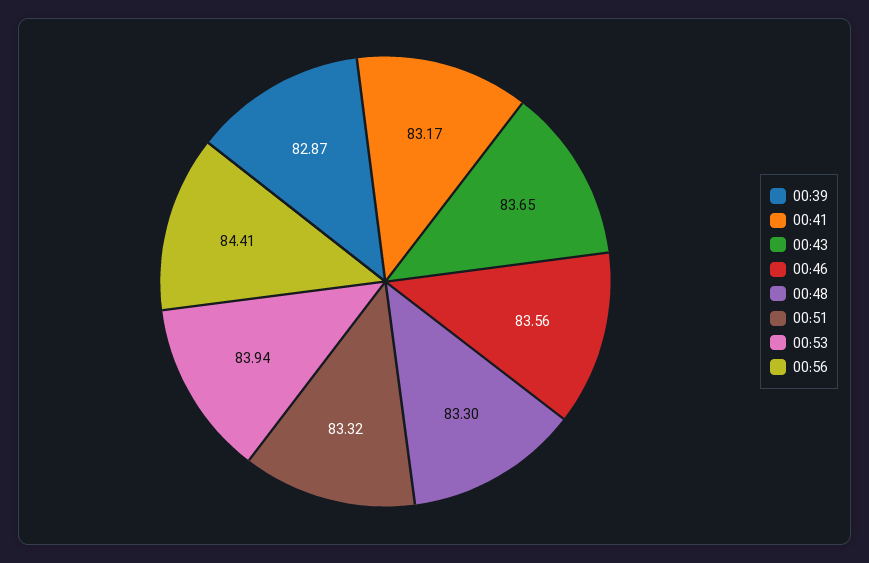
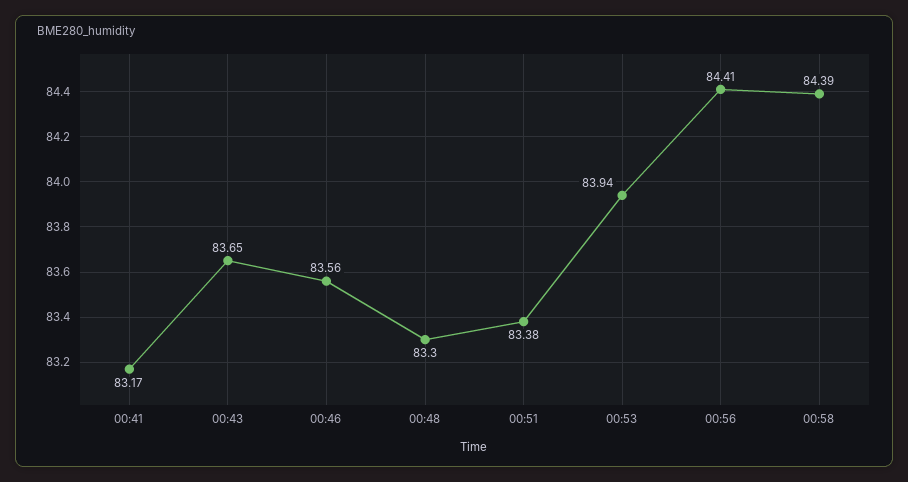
00:39: 82.87 -> none
00:51: 83.32 -> 83.38
00:58: none -> 84.39

